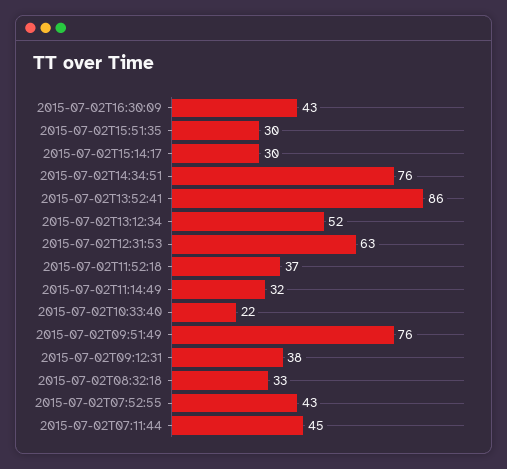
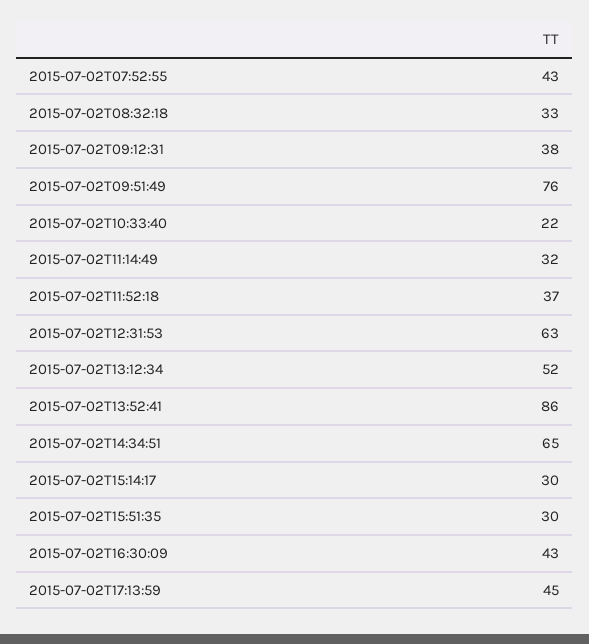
2015-07-02T14:34:51: 76 -> 65
2015-07-02T07:11:44: 45 -> none
2015-07-02T17:13:59: none -> 45

